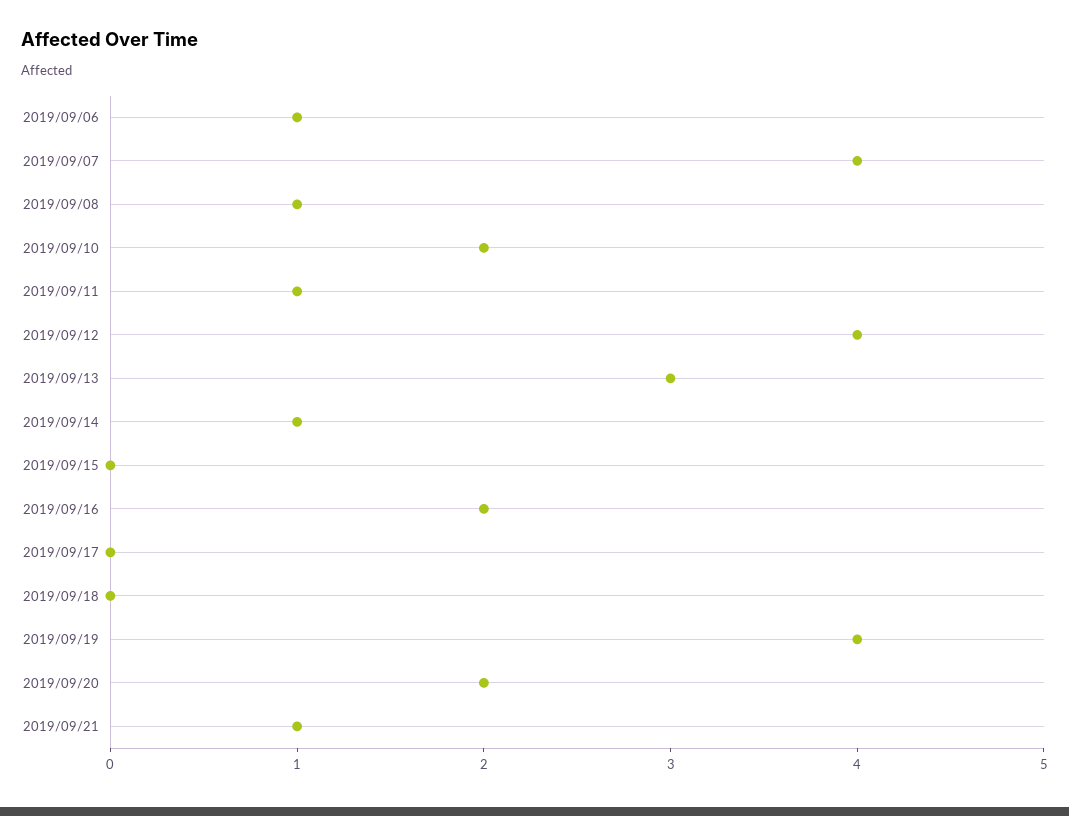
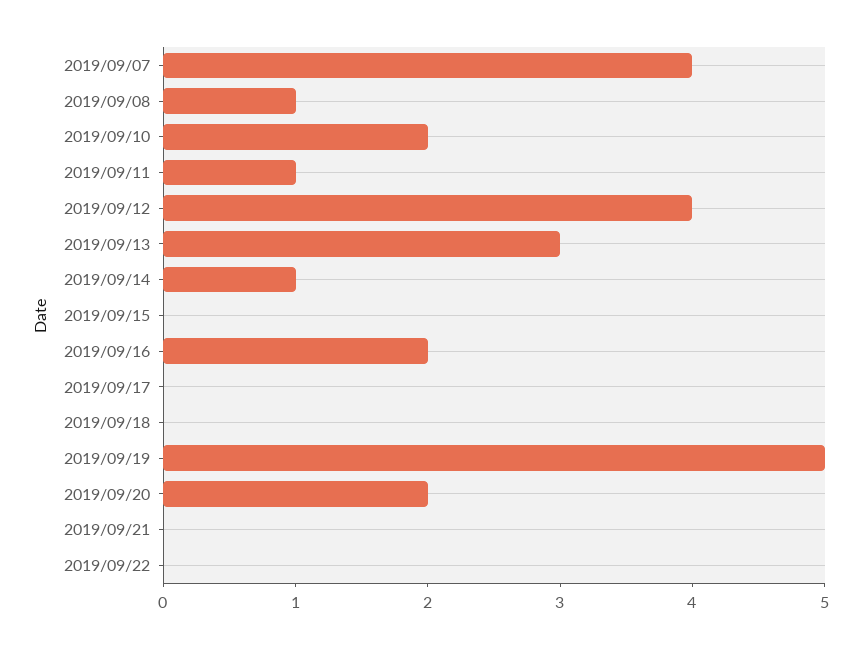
2019/09/06: 1 -> none
2019/09/19: 4 -> 5
2019/09/21: 1 -> 0
2019/09/22: none -> 0

